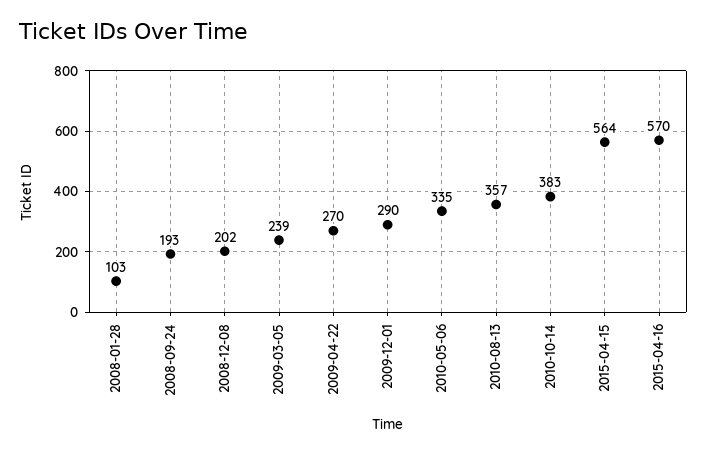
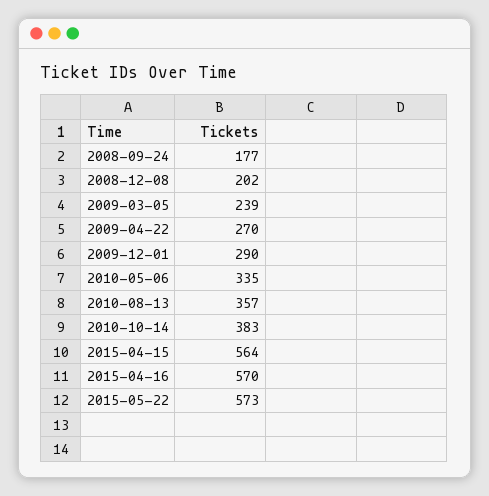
2008-01-28: 103 -> none
2008-09-24: 193 -> 177
2015-05-22: none -> 573

